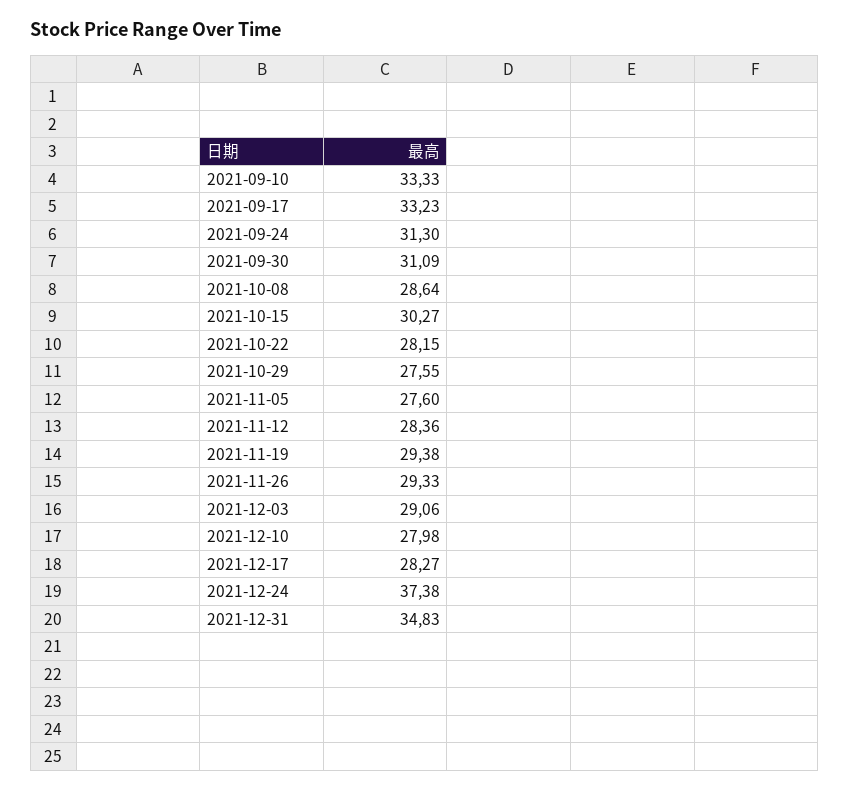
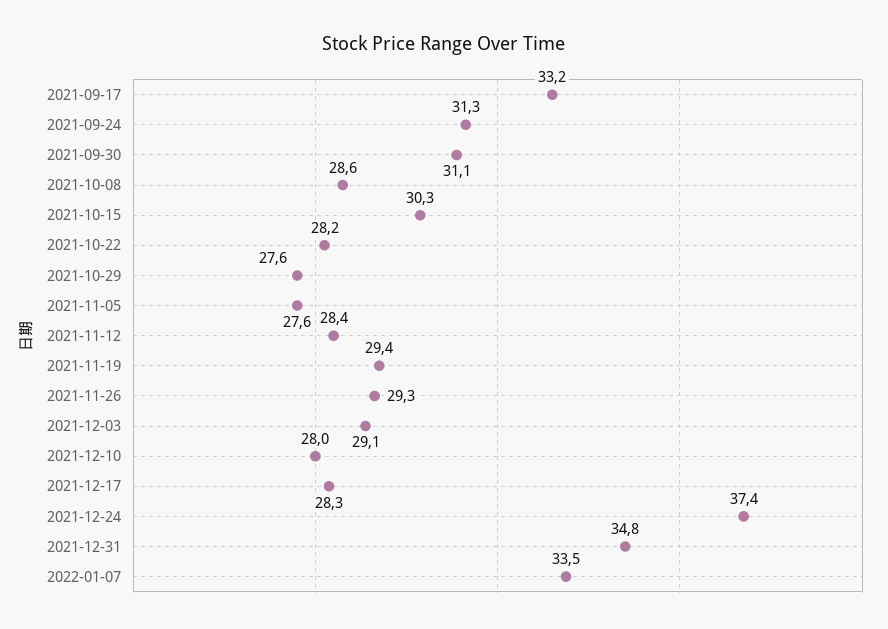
2021-09-10: 33.33 -> none
2022-01-07: none -> 33.5

